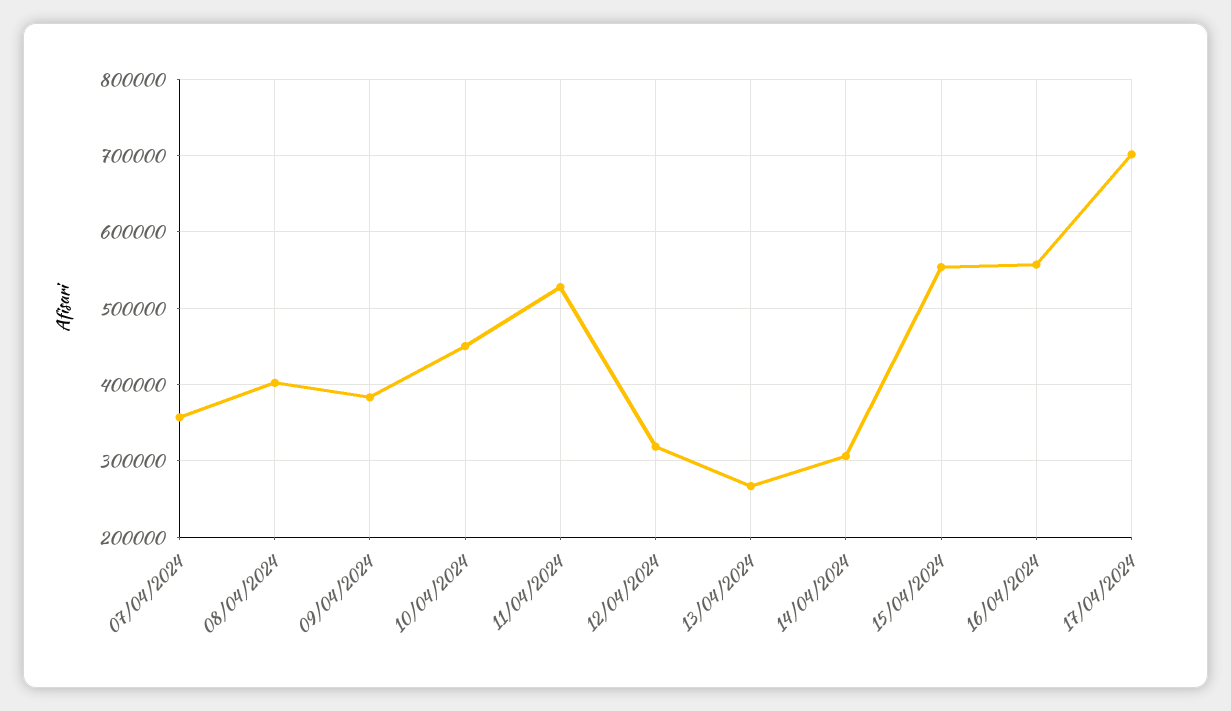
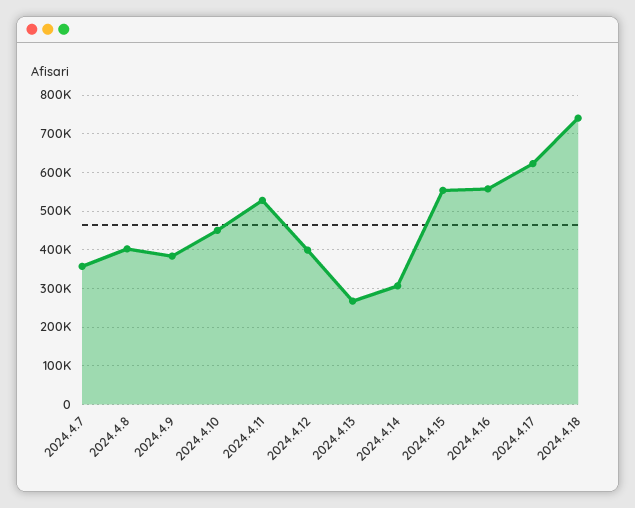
12/04/2024: 320000 -> 400000
17/04/2024: 700000 -> 620000
2024.4.18: none -> 740000

